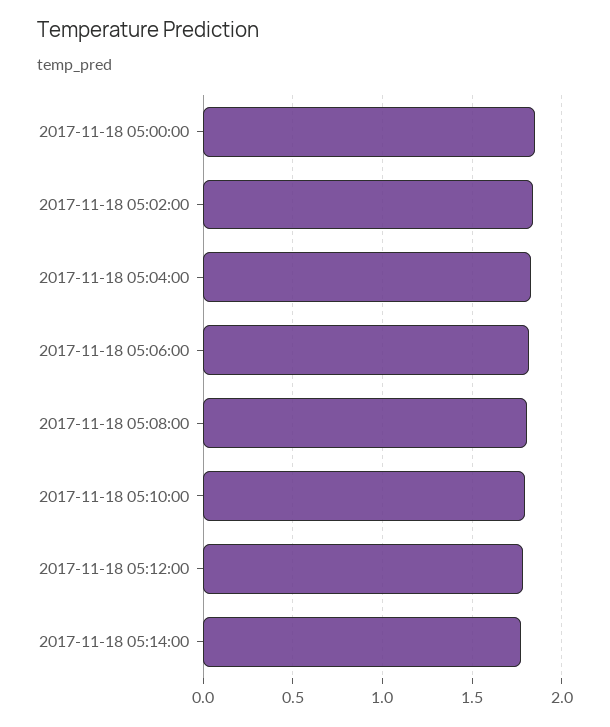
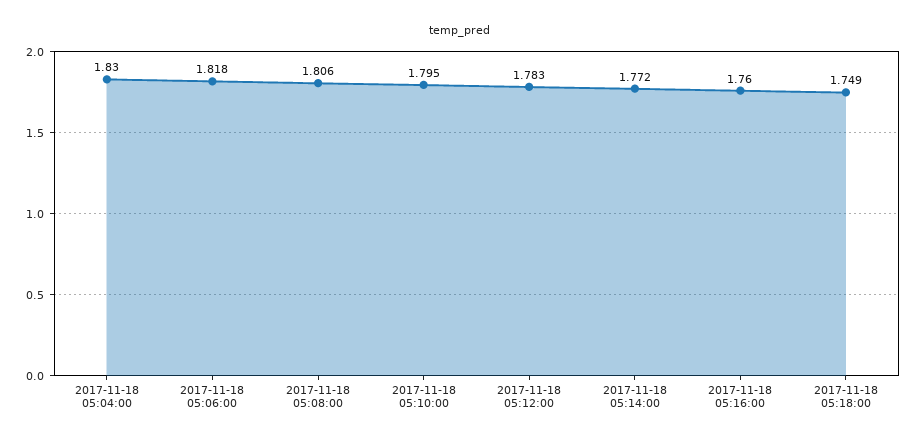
2017-11-18 05:00:00: 1.85 -> none
2017-11-18 05:02:00: 1.85 -> none
2017-11-18 05:16:00: none -> 1.76
2017-11-18 05:18:00: none -> 1.749

